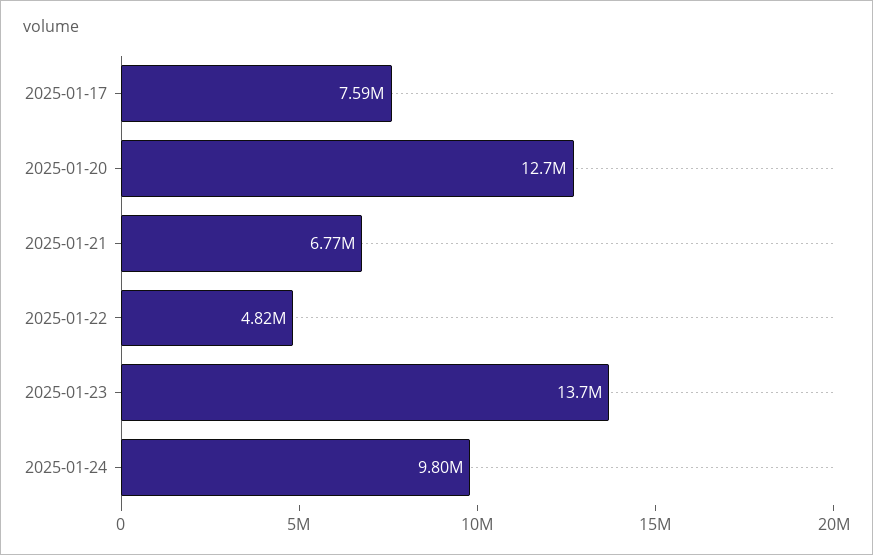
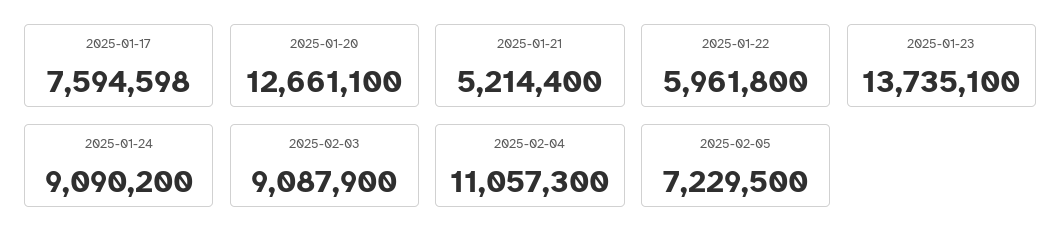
2025-01-21: 6770000 -> 5214400
2025-01-22: 4820000 -> 5961800
2025-01-24: 9800000 -> 9090200
2025-02-03: none -> 9087900
2025-02-04: none -> 11057300
2025-02-05: none -> 7229500

